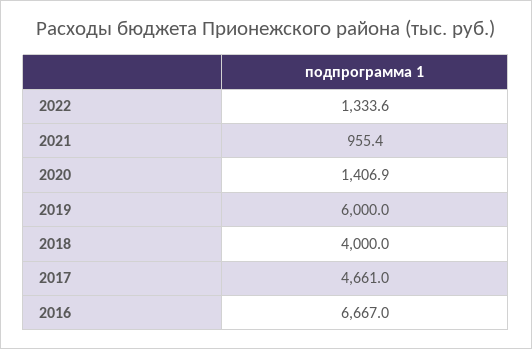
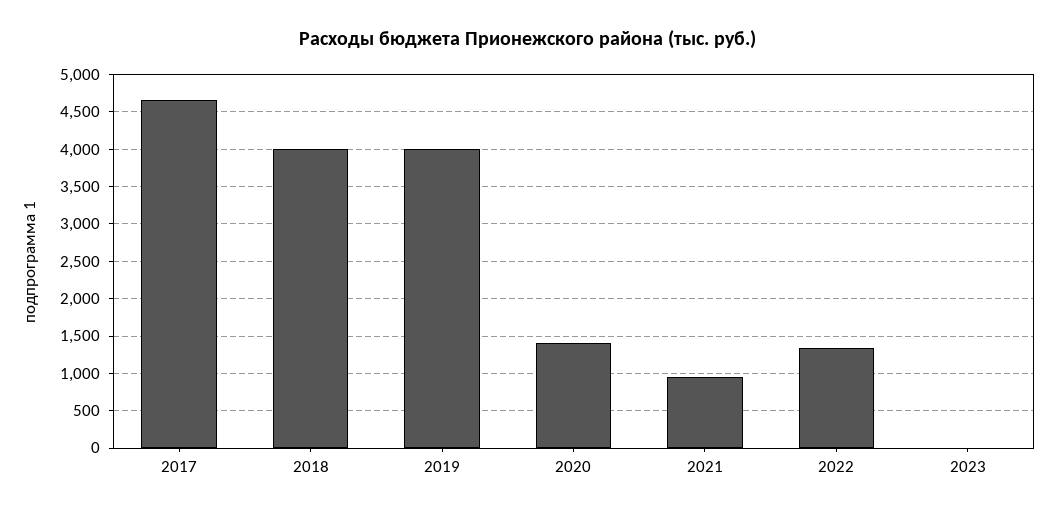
2019: 6000 -> 4000
2016: 6667 -> none
2023: none -> 0

